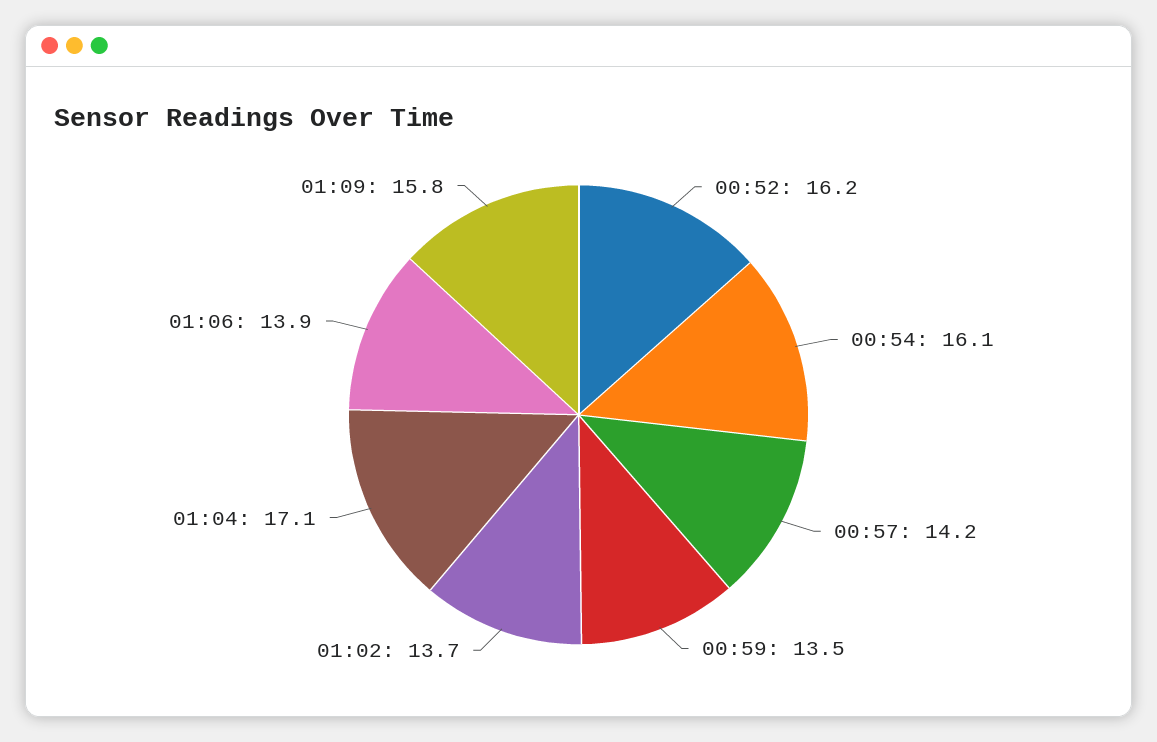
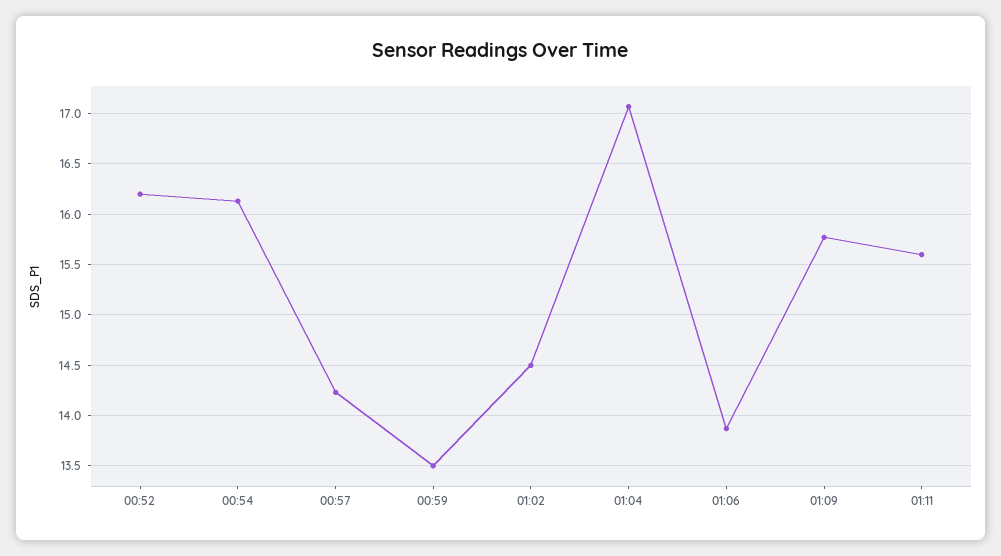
01:02: 13.7 -> 14.5
01:11: none -> 15.6

